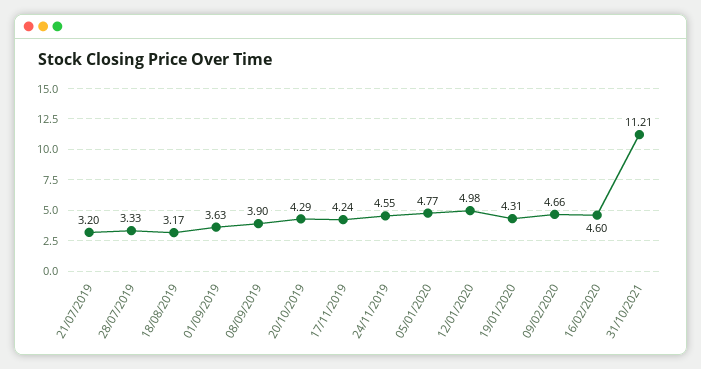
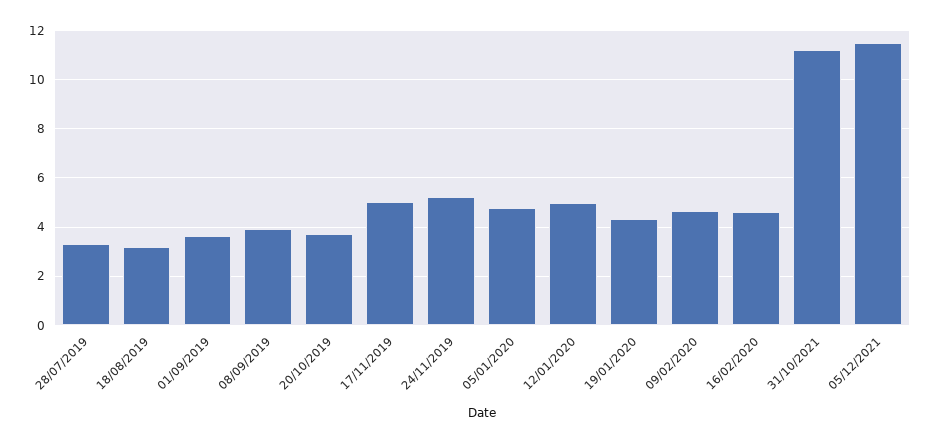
21/07/2019: 3.2 -> none
20/10/2019: 4.29 -> 3.75
17/11/2019: 4.24 -> 5
24/11/2019: 4.55 -> 5.25
05/12/2021: none -> 11.5

